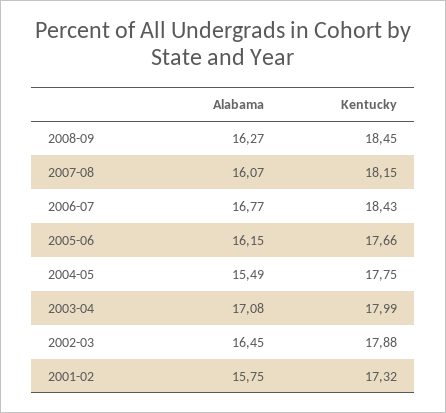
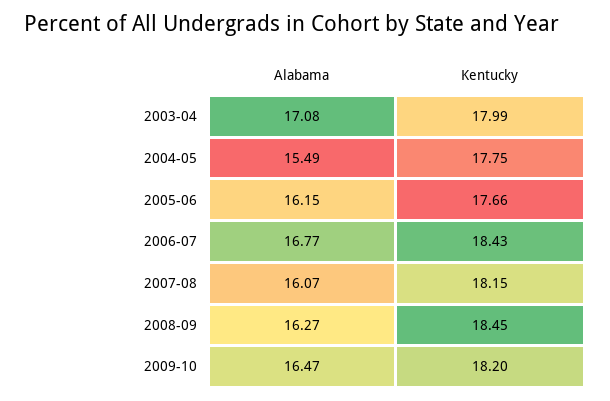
Alabama, 2002-03: 16.45 -> none
Kentucky, 2002-03: 17.88 -> none
Alabama, 2001-02: 15.75 -> none
Kentucky, 2001-02: 17.32 -> none
Alabama, 2009-10: none -> 16.47
Kentucky, 2009-10: none -> 18.2

